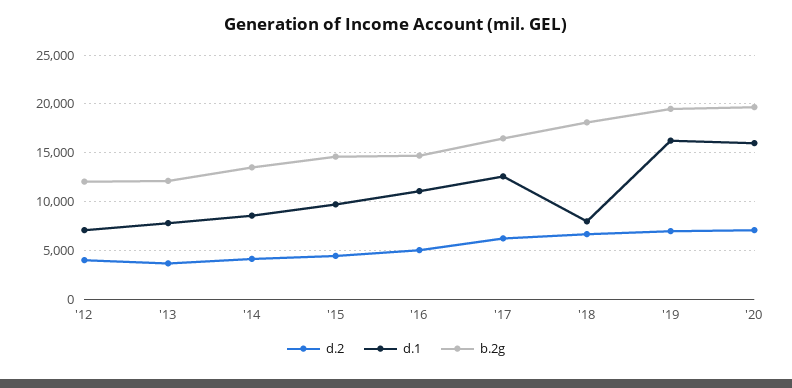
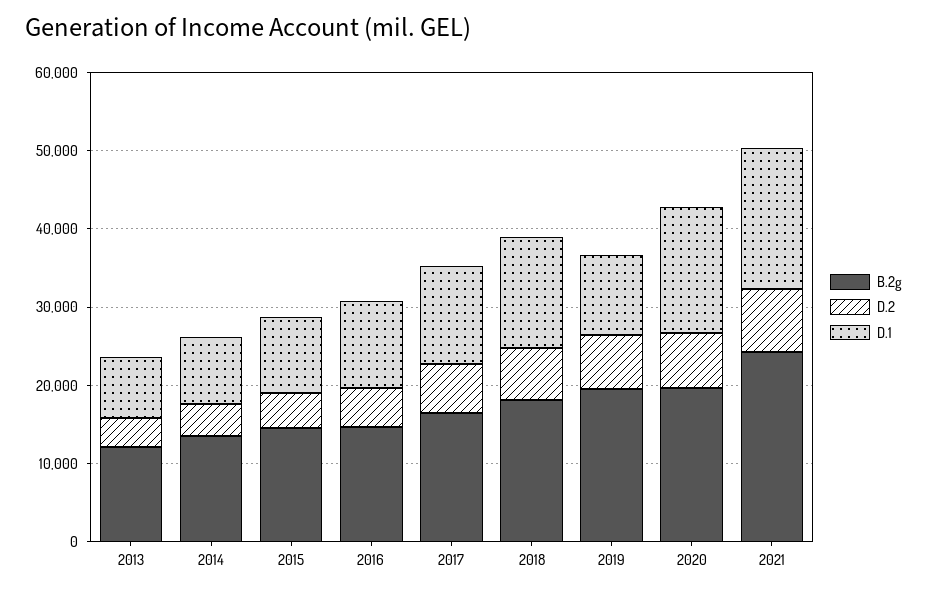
d.2, '12: 4000 -> none
d.1, '12: 7000 -> none
b.2g, '12: 12000 -> none
d.1, '18: 8000 -> 14000
d.1, '19: 16000 -> 10000
b.2g, 2021: none -> 24000
d.2, 2021: none -> 8000
d.1, 2021: none -> 18000

